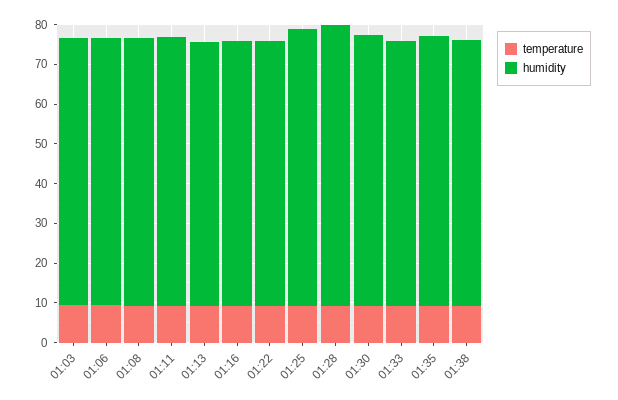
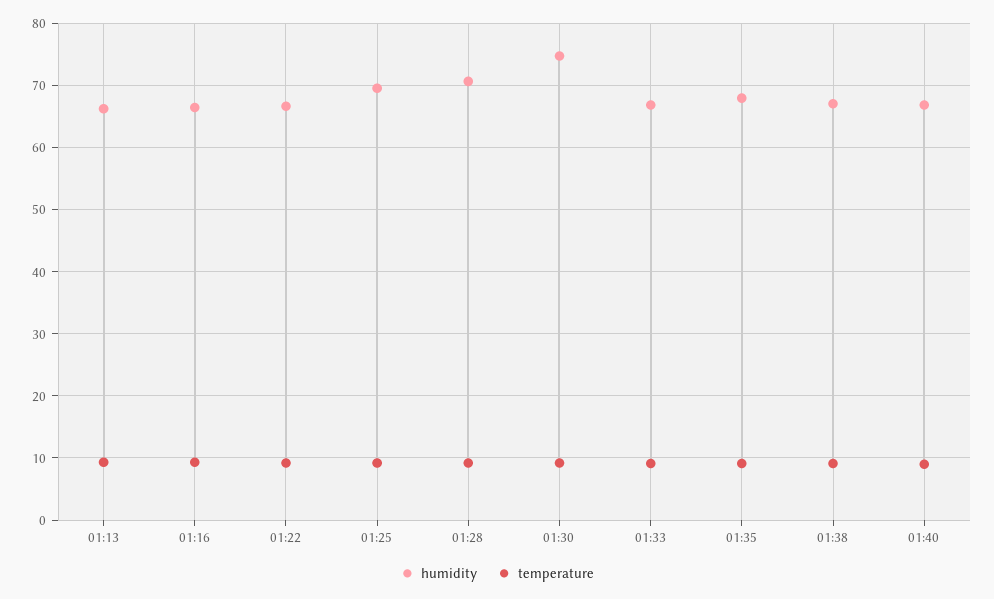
temperature, 01:03: 10 -> none
humidity, 01:03: 67.5 -> none
temperature, 01:06: 10 -> none
humidity, 01:06: 67.5 -> none
temperature, 01:08: 10 -> none
humidity, 01:08: 67.5 -> none
temperature, 01:11: 10 -> none
humidity, 01:11: 67.5 -> none
humidity, 01:30: 67.5 -> 75
humidity, 01:40: none -> 67
temperature, 01:40: none -> 9

